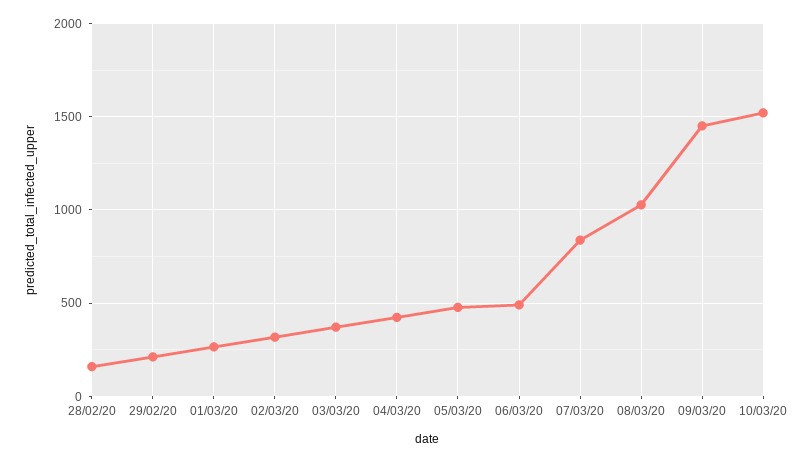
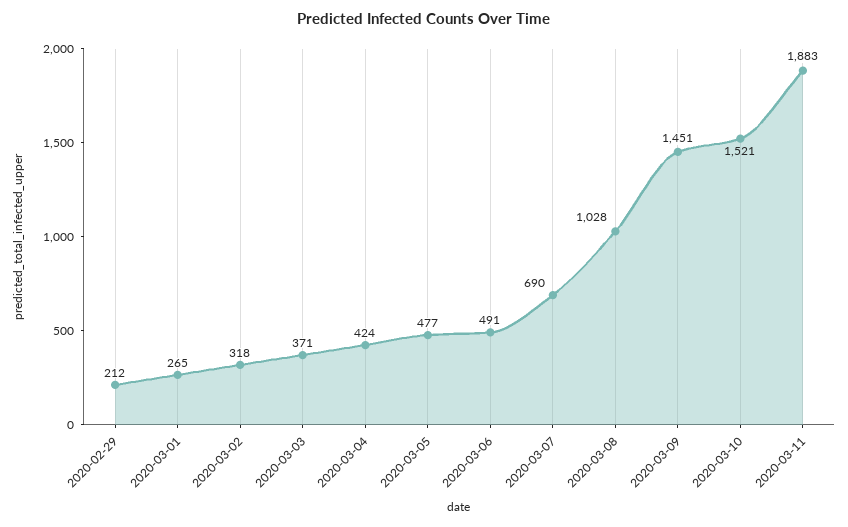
28/02/20: 150 -> none
07/03/20: 850 -> 690
2020-03-11: none -> 1883

